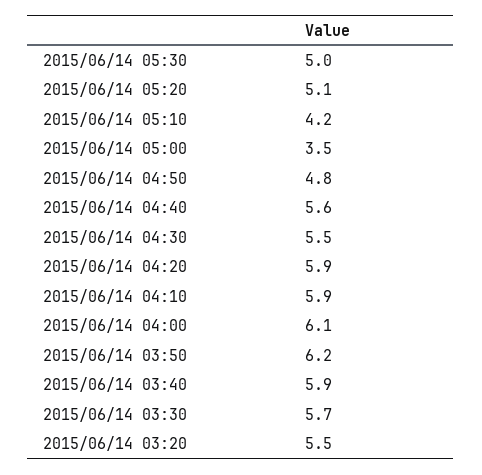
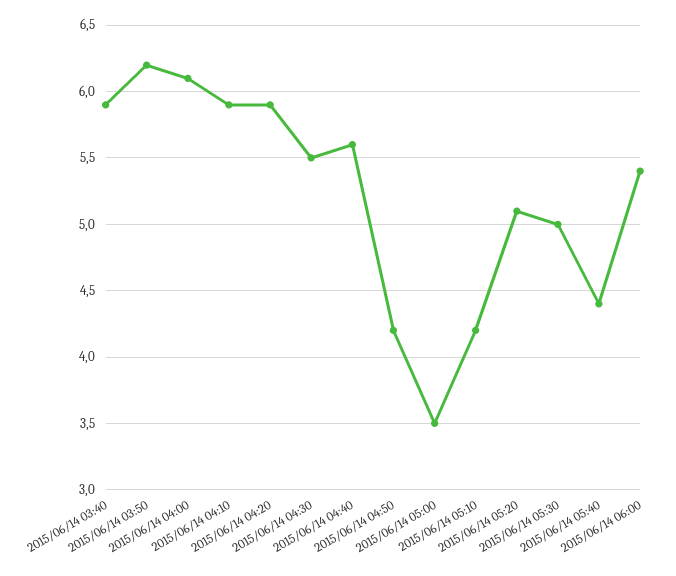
2015/06/14 04:50: 4.8 -> 4.2
2015/06/14 03:30: 5.7 -> none
2015/06/14 03:20: 5.5 -> none
2015/06/14 05:40: none -> 4.4
2015/06/14 06:00: none -> 5.4

